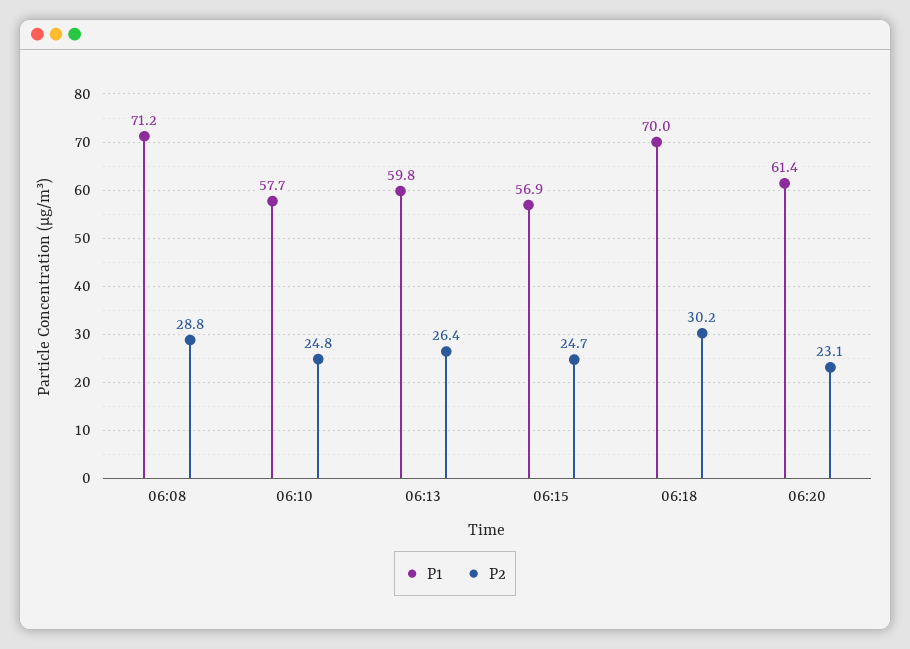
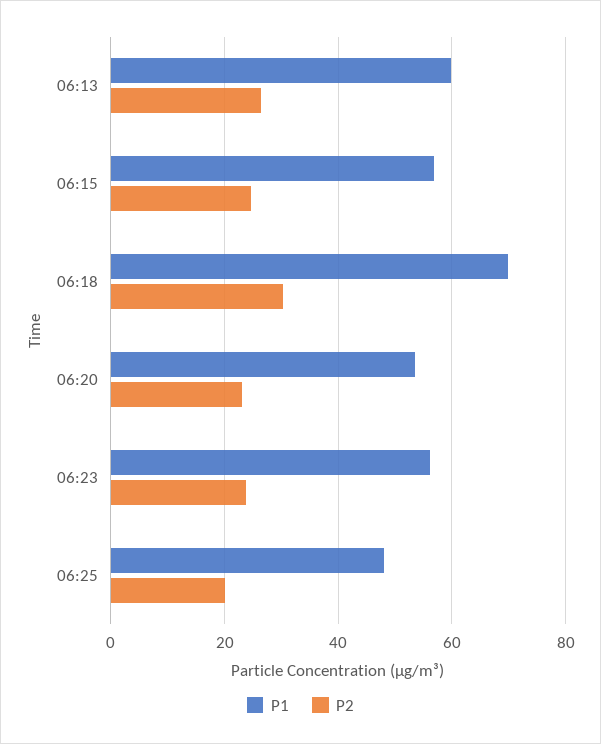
P1, 06:08: 71.2 -> none
P2, 06:08: 28.8 -> none
P1, 06:10: 57.7 -> none
P2, 06:10: 24.8 -> none
P1, 06:20: 61.4 -> 54
P1, 06:23: none -> 56
P2, 06:23: none -> 24
P1, 06:25: none -> 48
P2, 06:25: none -> 20

